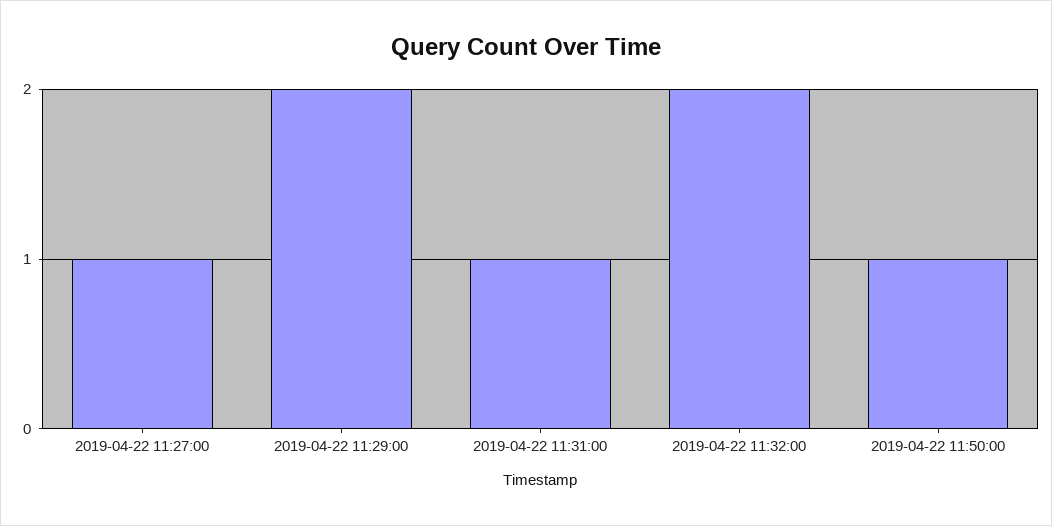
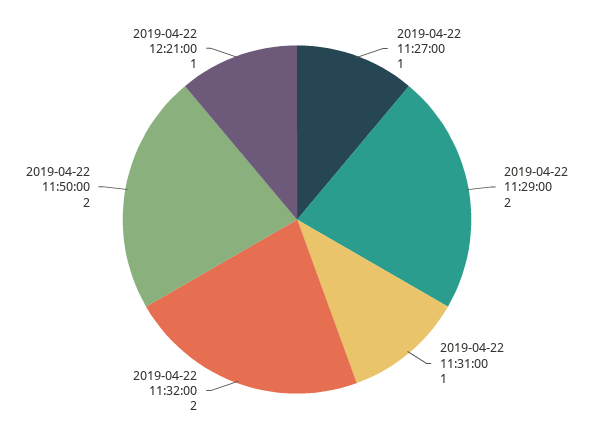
2019-04-22 11:50:00: 1 -> 2
2019-04-22 12:21:00: none -> 1

